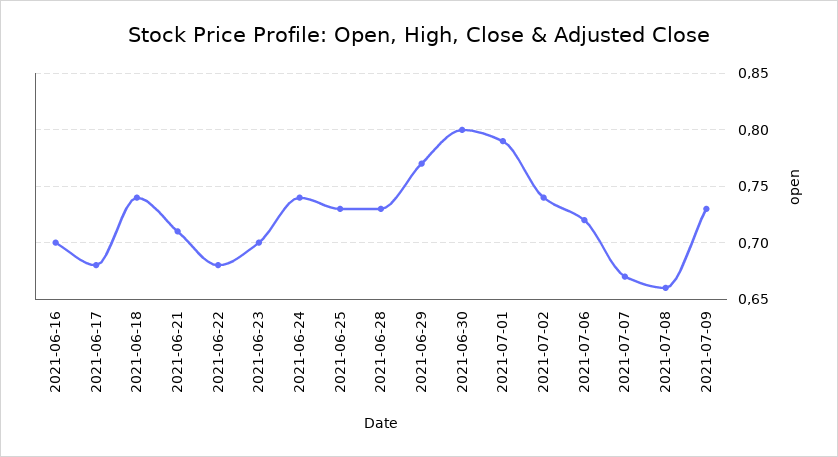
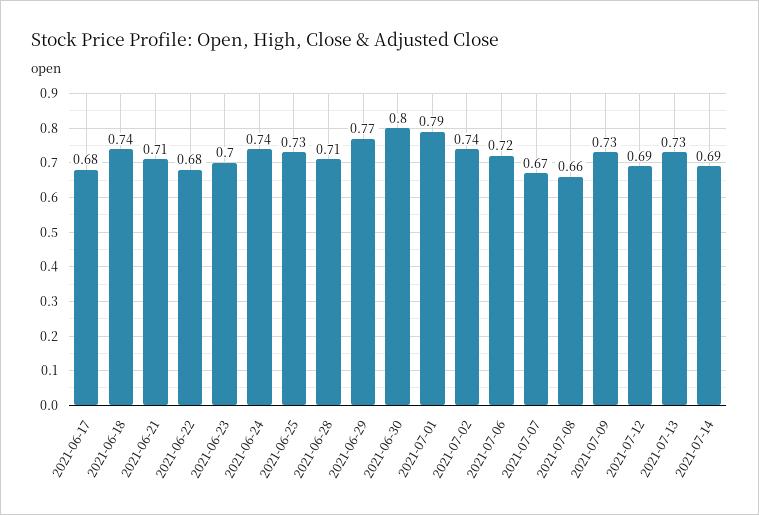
2021-06-16: 0.7 -> none
2021-06-28: 0.73 -> 0.71
2021-07-12: none -> 0.69
2021-07-13: none -> 0.73
2021-07-14: none -> 0.69

